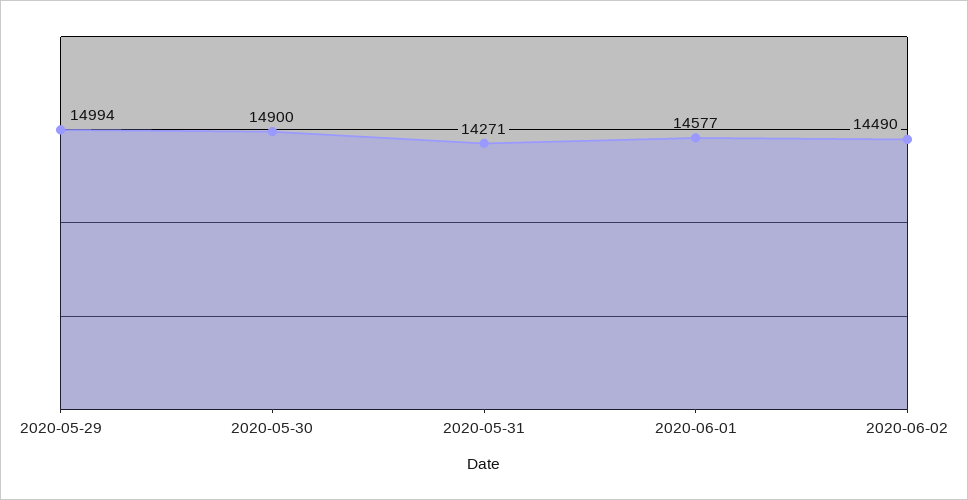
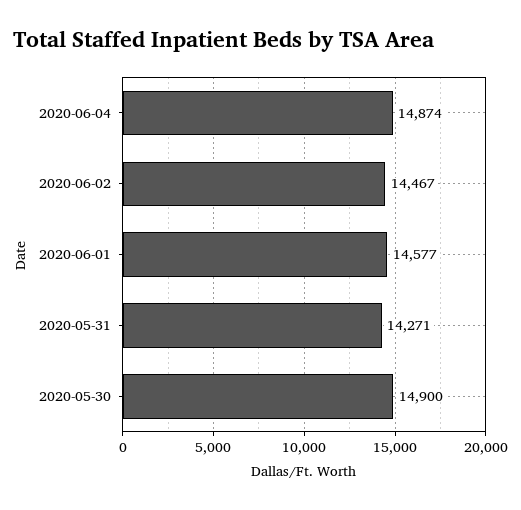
2020-05-29: 14994 -> none
2020-06-02: 14490 -> 14467
2020-06-04: none -> 14874

